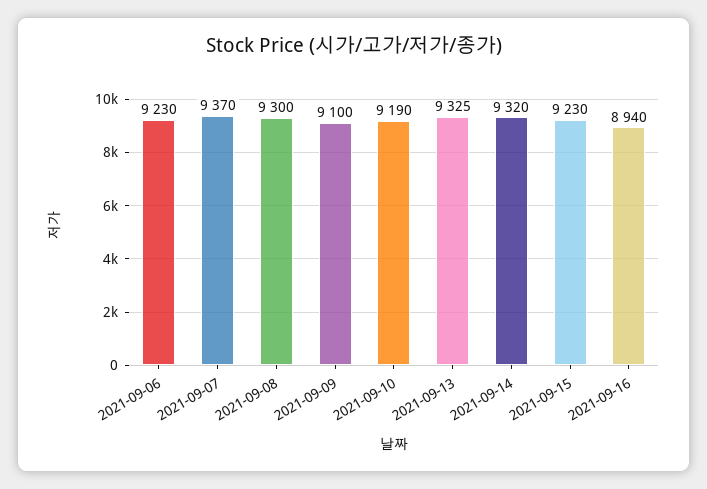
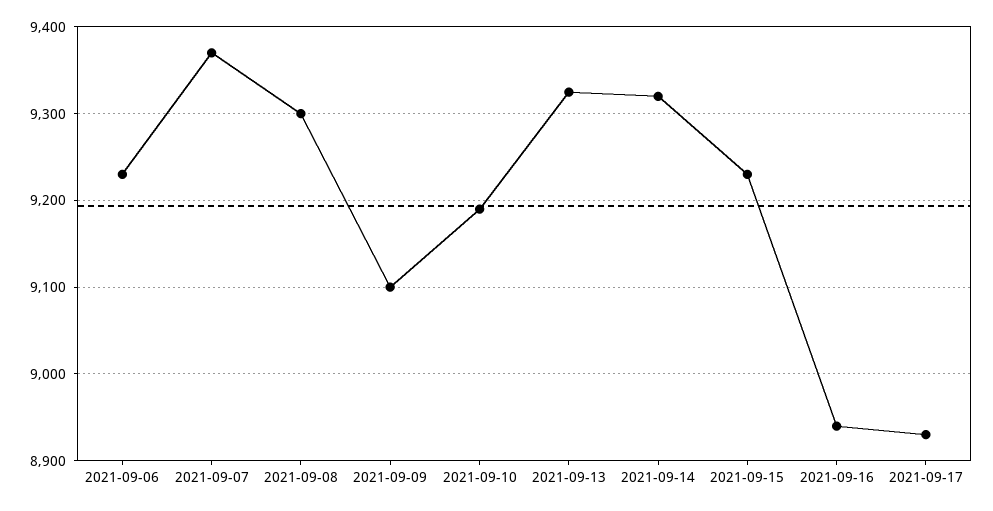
2021-09-17: none -> 8930

